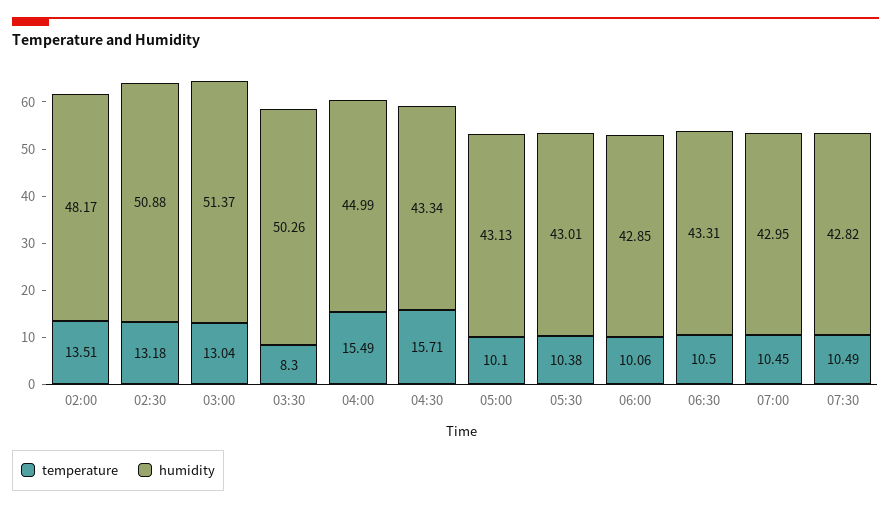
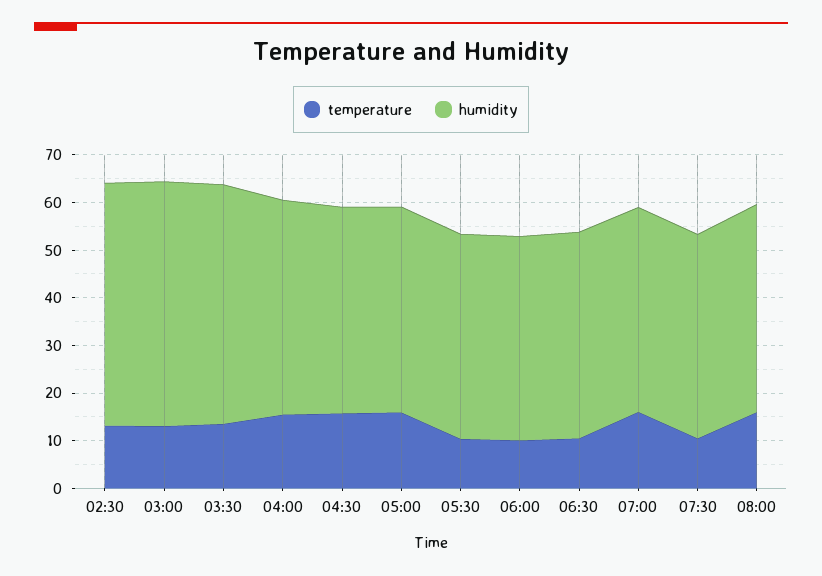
temperature, 02:00: 13.51 -> none
humidity, 02:00: 48.17 -> none
temperature, 03:30: 8.3 -> 14
temperature, 05:00: 10.1 -> 16
temperature, 07:00: 10.45 -> 16
temperature, 08:00: none -> 16
humidity, 08:00: none -> 44

